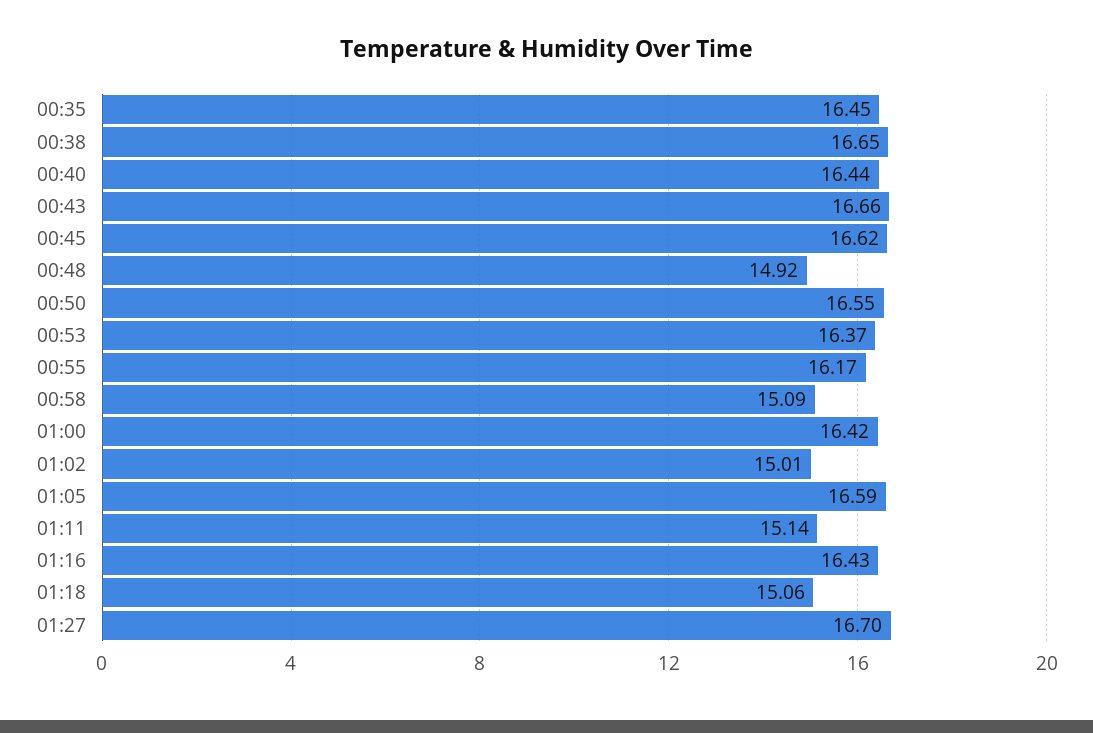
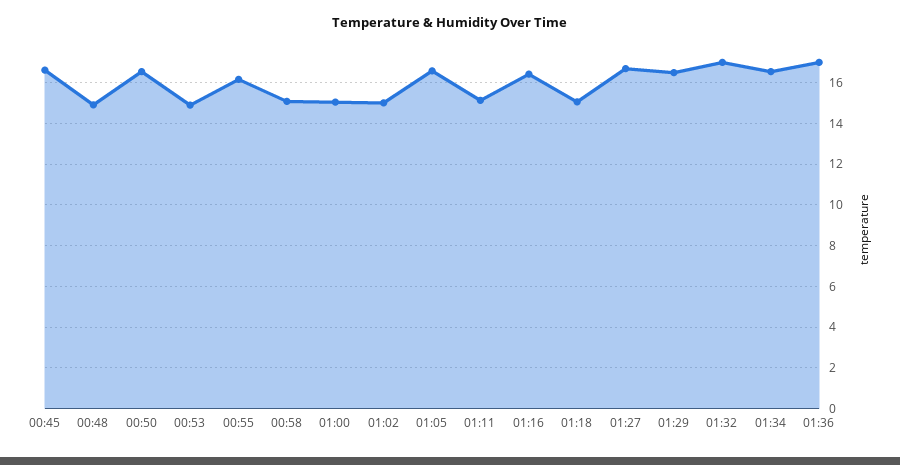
00:35: 16.45 -> none
00:38: 16.65 -> none
00:40: 16.44 -> none
00:43: 16.66 -> none
00:53: 16.37 -> 15
01:00: 16.42 -> 15
01:29: none -> 16.5
01:32: none -> 17
01:34: none -> 16.5
01:36: none -> 17

